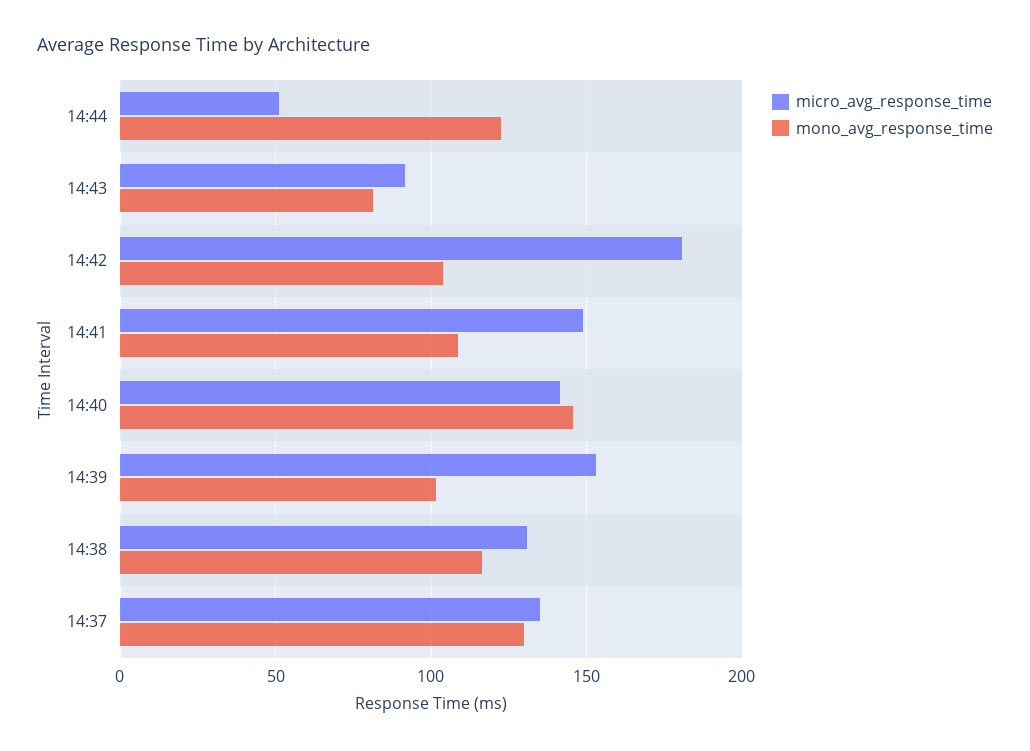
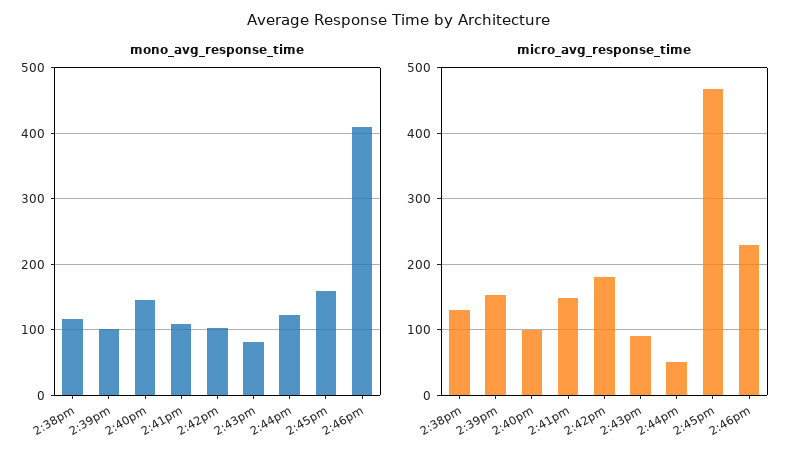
micro_avg_response_time, 14:40: 140 -> 100
micro_avg_response_time, 14:37: 135 -> none
mono_avg_response_time, 14:37: 130 -> none
mono_avg_response_time, 2:45pm: none -> 160
mono_avg_response_time, 2:46pm: none -> 410
micro_avg_response_time, 2:45pm: none -> 470
micro_avg_response_time, 2:46pm: none -> 230

